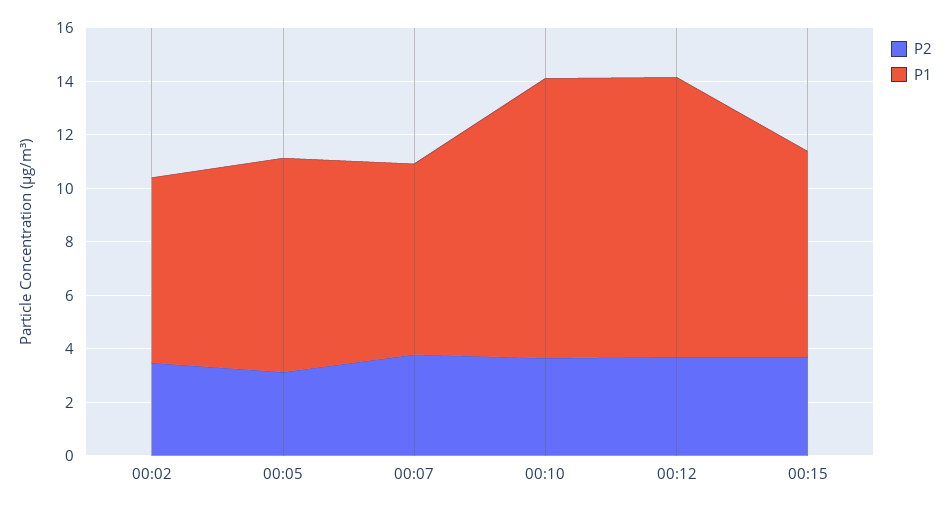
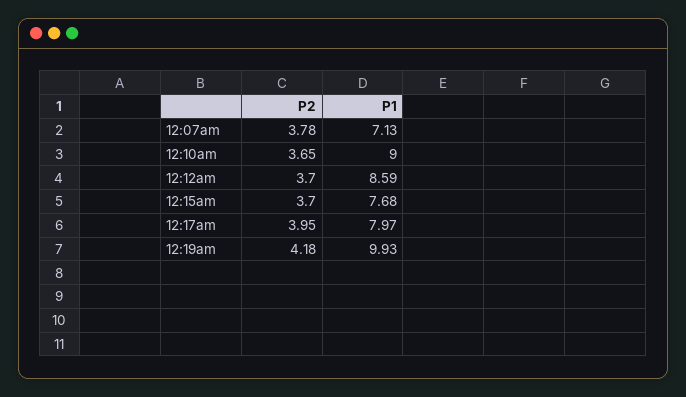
P2, 00:02: 3.5 -> none
P1, 00:02: 7 -> none
P2, 00:05: 3 -> none
P1, 00:05: 8 -> none
P1, 00:10: 10.5 -> 9
P1, 00:12: 10.5 -> 8.59
P2, 12:17am: none -> 3.95
P1, 12:17am: none -> 7.97
P2, 12:19am: none -> 4.18
P1, 12:19am: none -> 9.93

